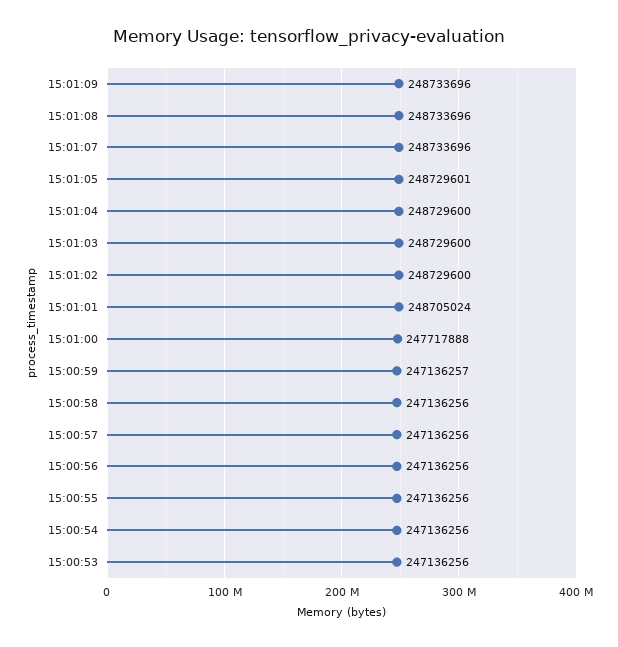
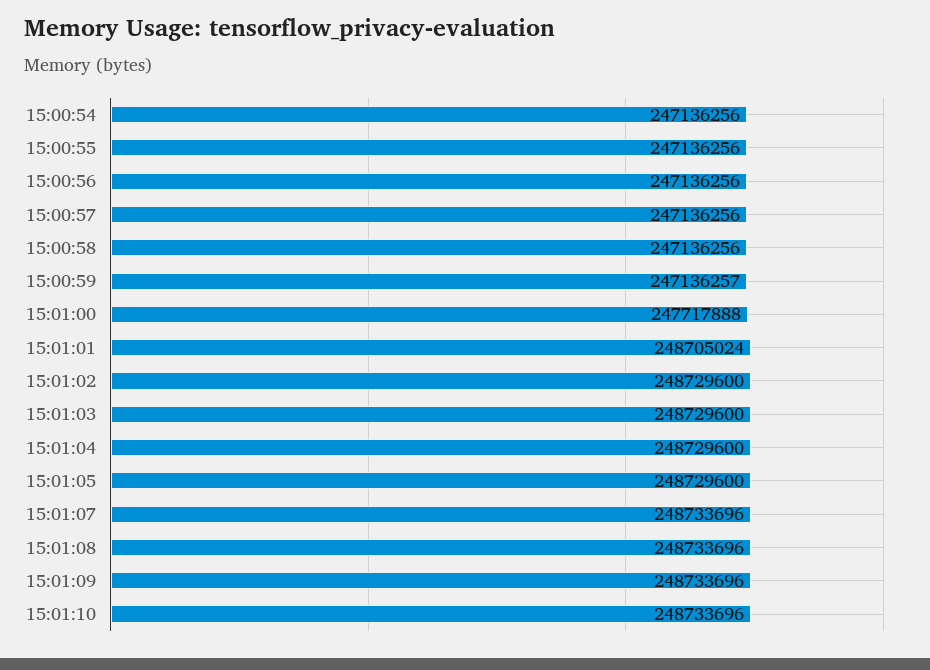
15:01:05: 248729601 -> 248729600
15:00:53: 247136256 -> none
15:01:10: none -> 248733696

